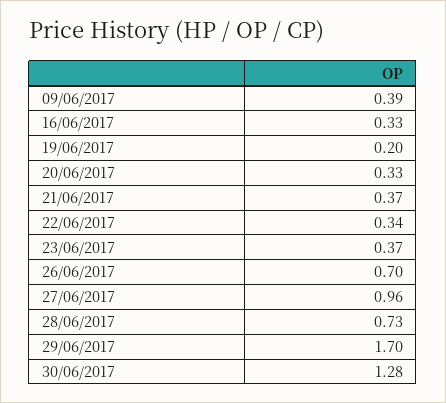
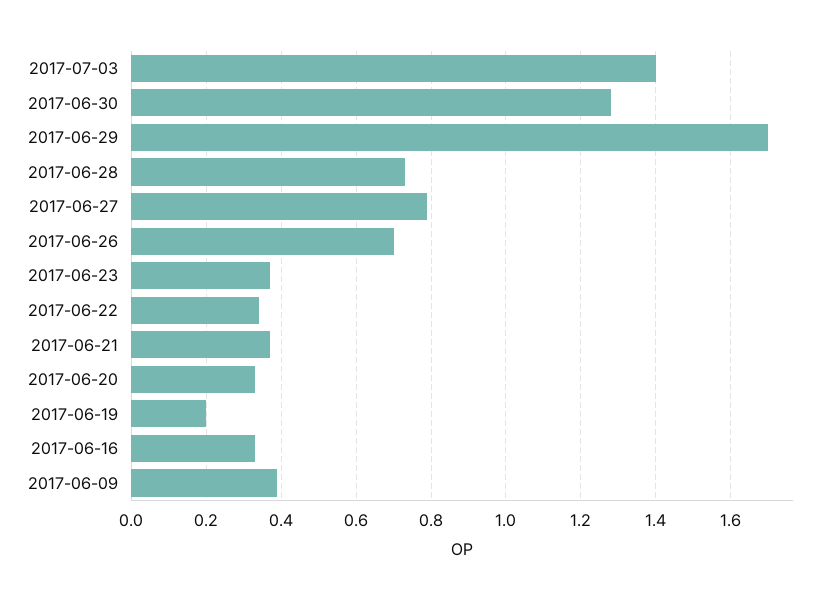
27/06/2017: 0.96 -> 0.8
2017-07-03: none -> 1.4

